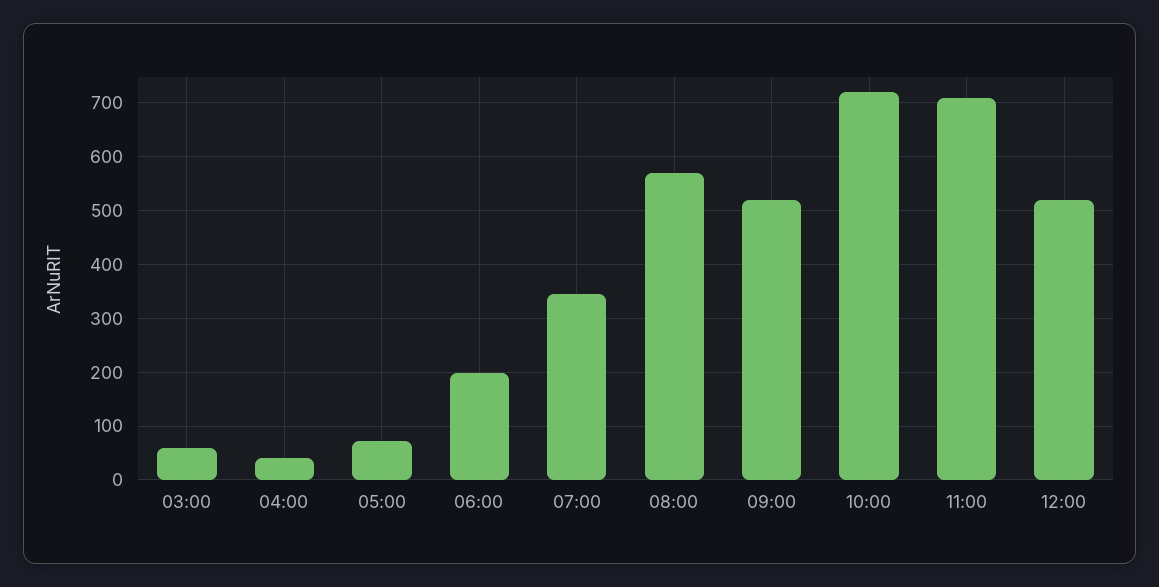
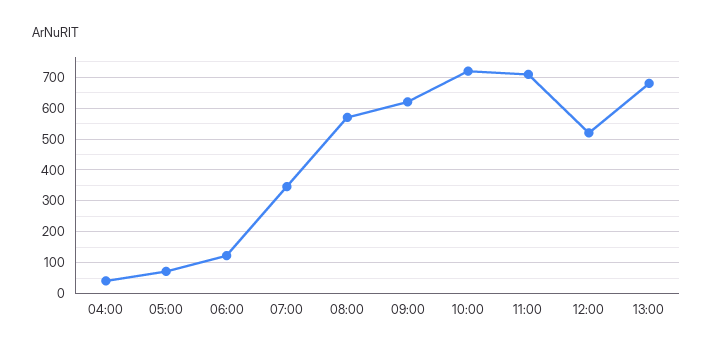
03:00: 60 -> none
06:00: 200 -> 120
09:00: 520 -> 620
13:00: none -> 680

